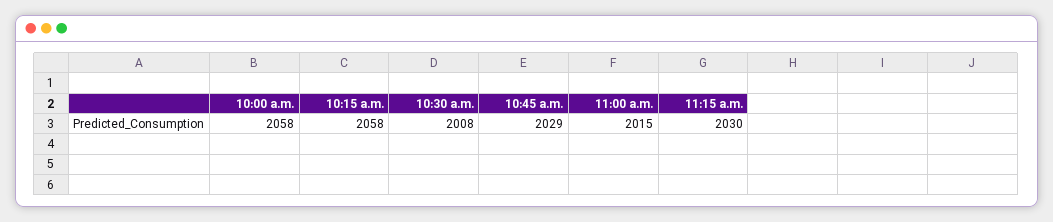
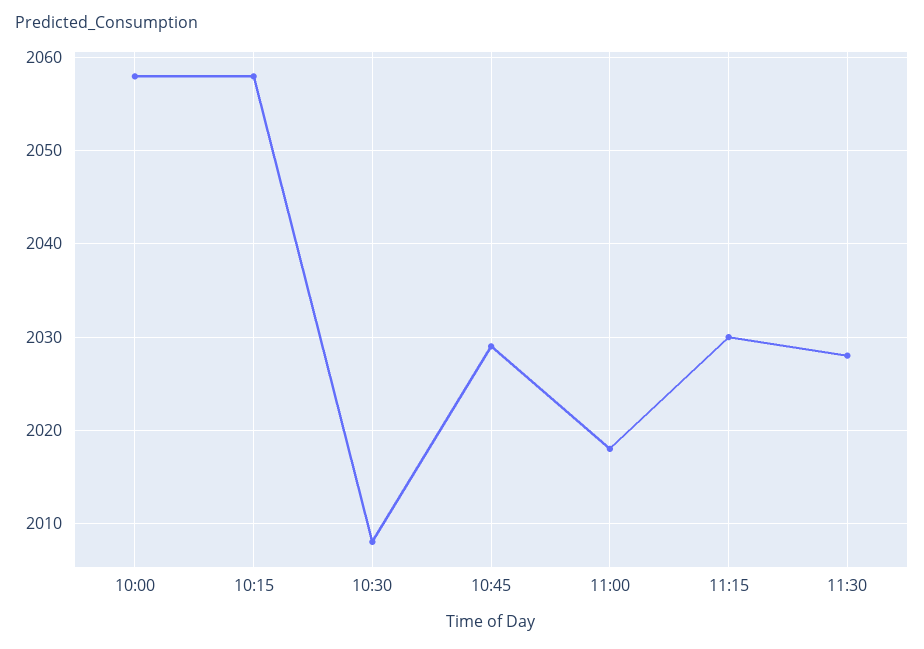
11:00 a.m.: 2015 -> 2018
11:30: none -> 2028

